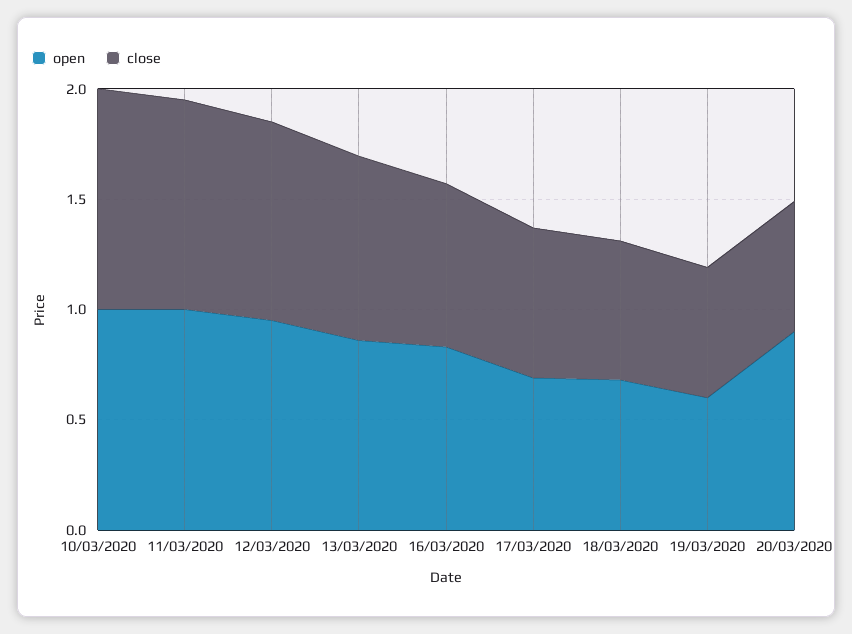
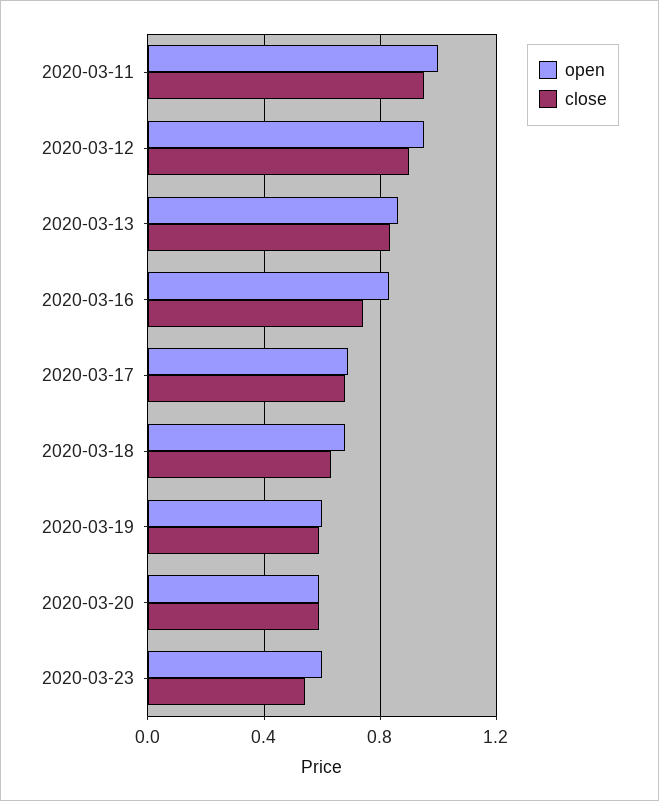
open, 10/03/2020: 1 -> none
close, 10/03/2020: 1 -> none
open, 20/03/2020: 0.9 -> 0.6
open, 2020-03-23: none -> 0.6
close, 2020-03-23: none -> 0.55

